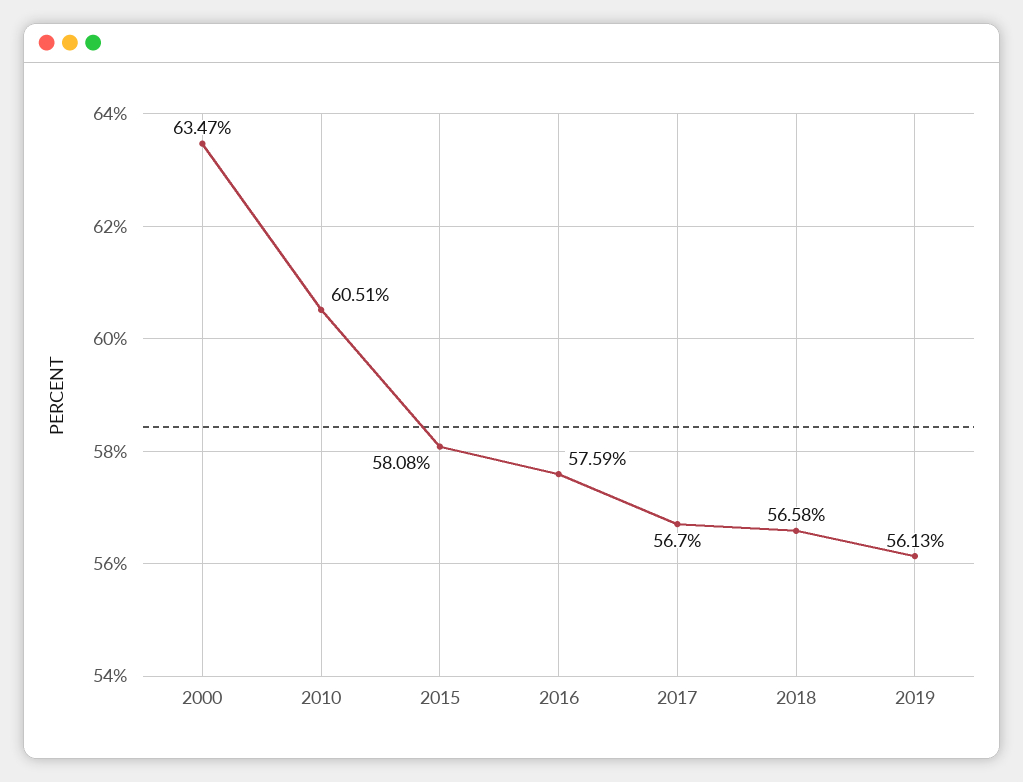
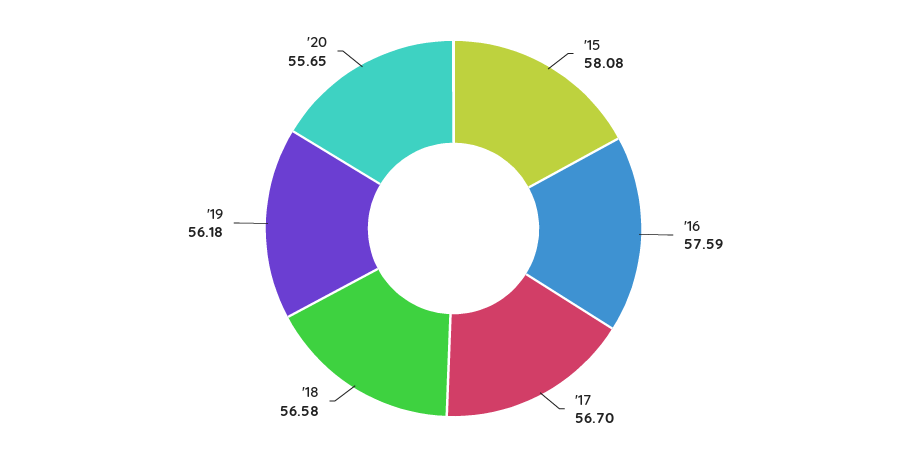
2000: 63.47 -> none
2010: 60.51 -> none
2019: 56.13 -> 56.18
'20: none -> 55.65

